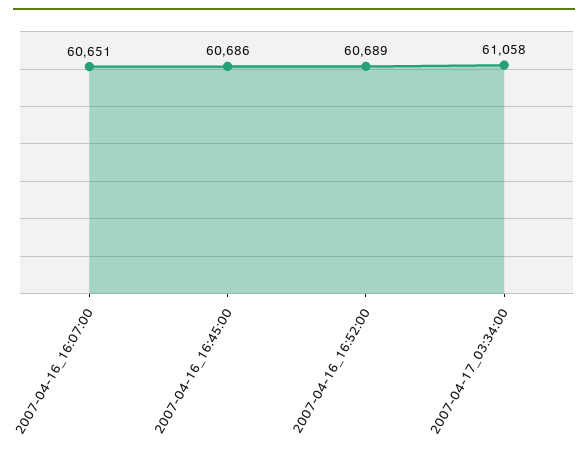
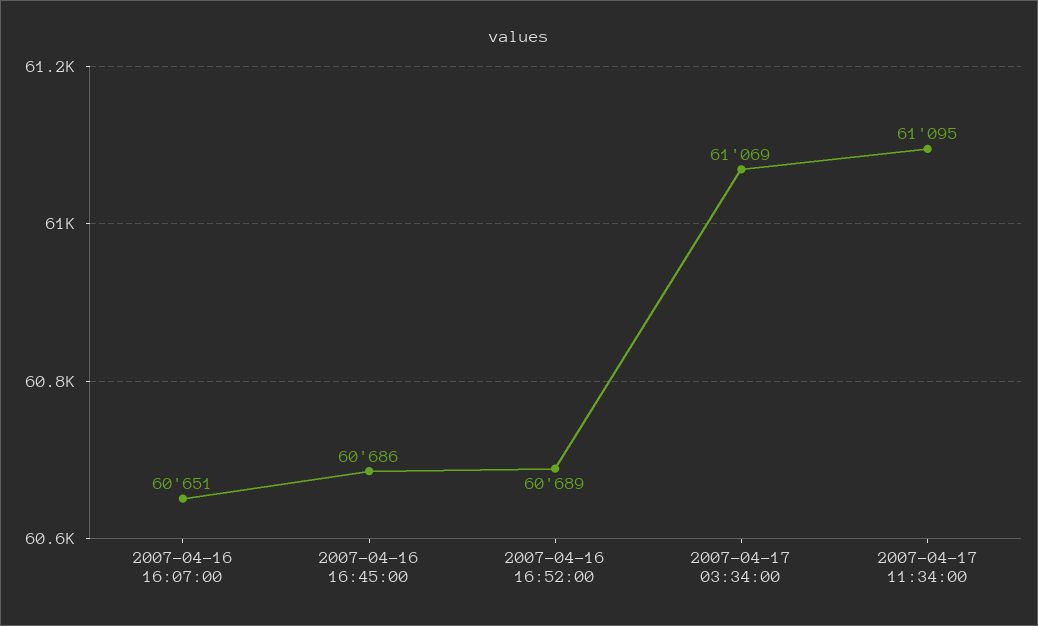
2007-04-17_03:34:00: 61058 -> 61069
2007-04-17 11:34:00: none -> 61095

